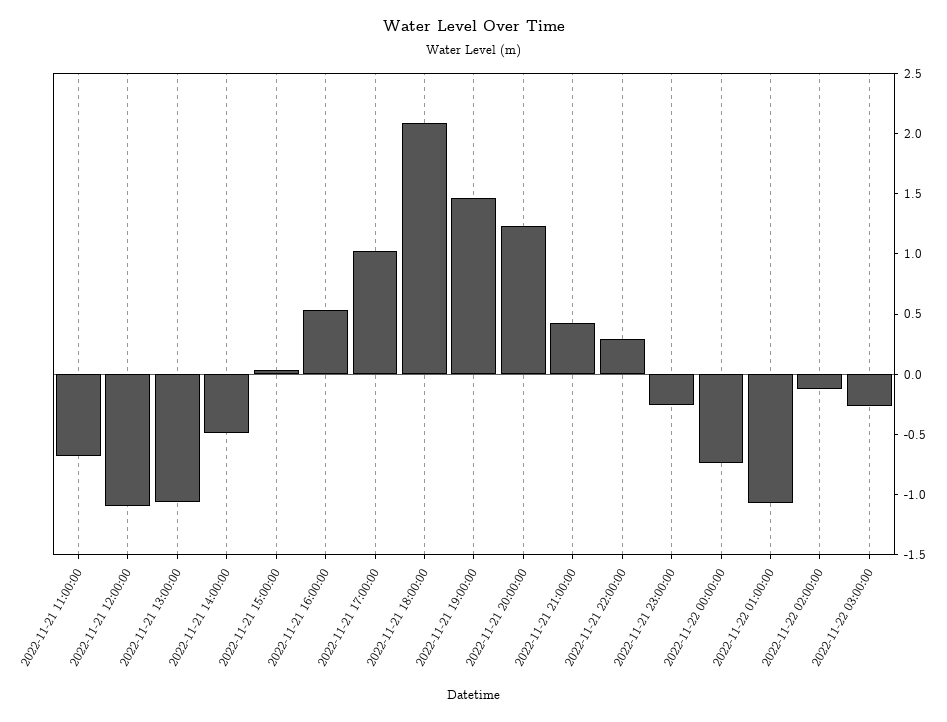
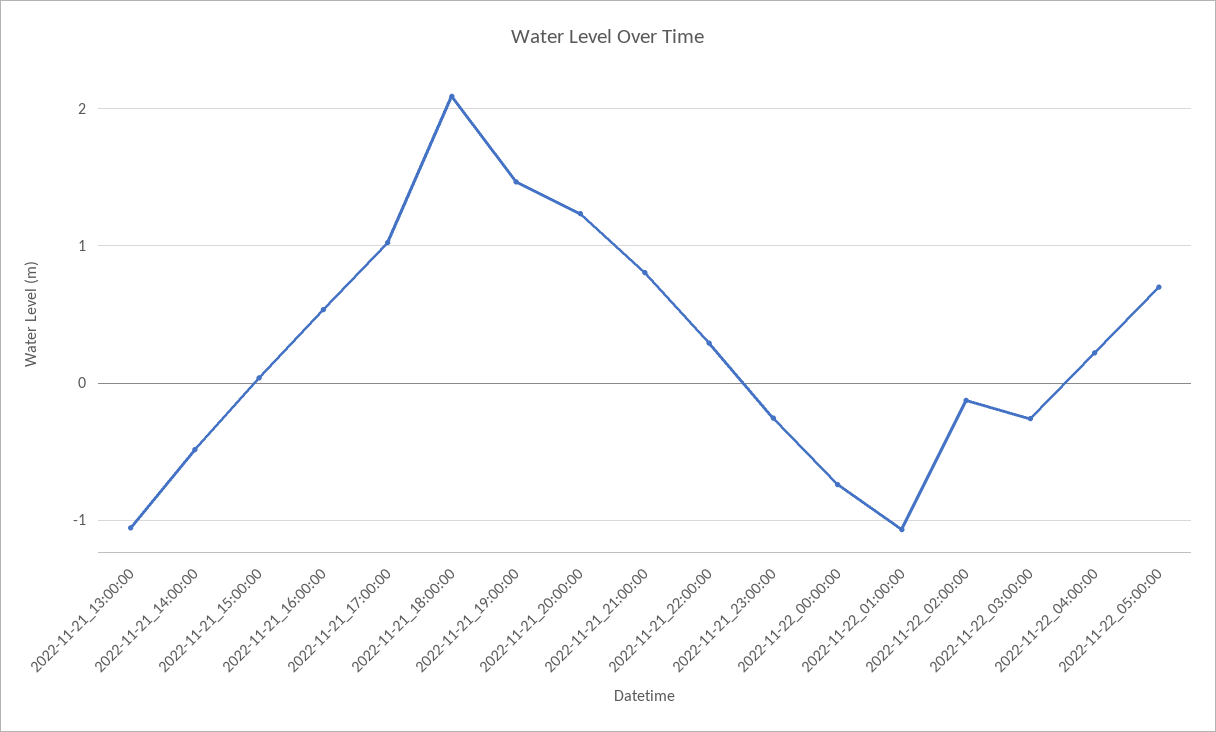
2022-11-21 11:00:00: -0.7 -> none
2022-11-21 12:00:00: -1.1 -> none
2022-11-21 21:00:00: 0.4 -> 0.8
2022-11-22_04:00:00: none -> 0.2
2022-11-22_05:00:00: none -> 0.7

